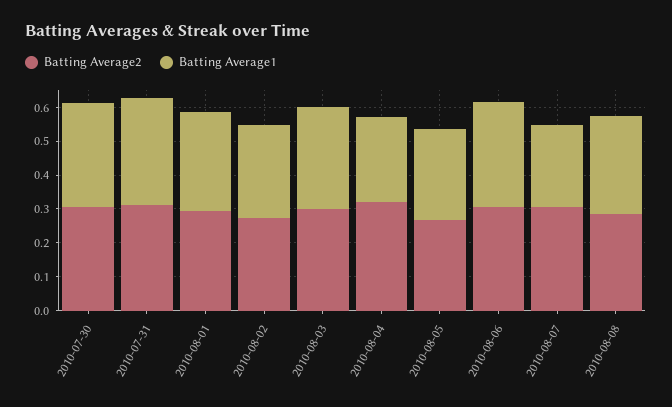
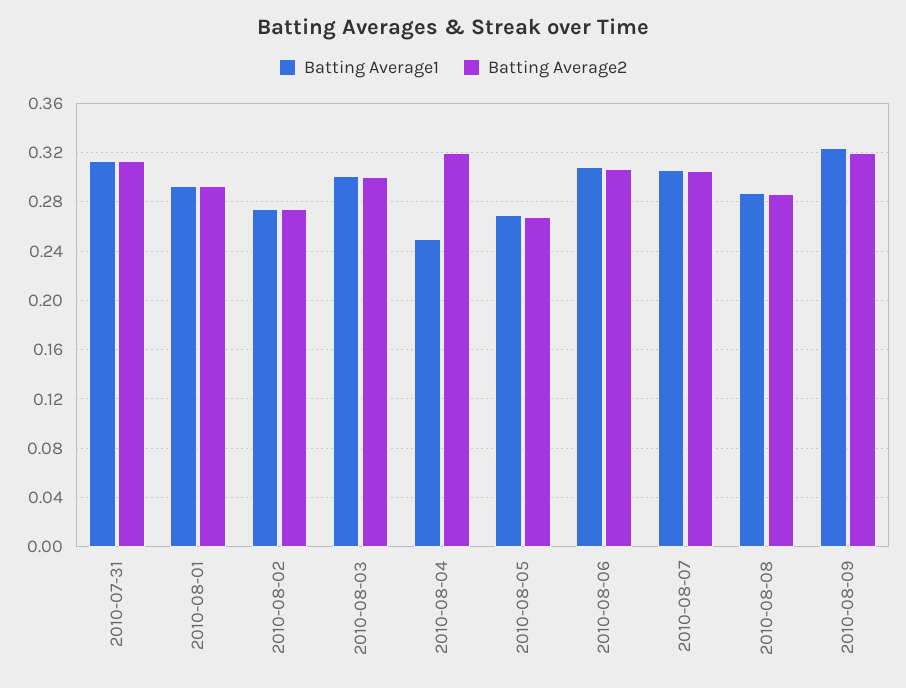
Batting Average2, 2010-07-30: 0.3 -> none
Batting Average1, 2010-07-30: 0.3 -> none
Batting Average1, 2010-08-07: 0.25 -> 0.305
Batting Average1, 2010-08-09: none -> 0.325
Batting Average2, 2010-08-09: none -> 0.32

